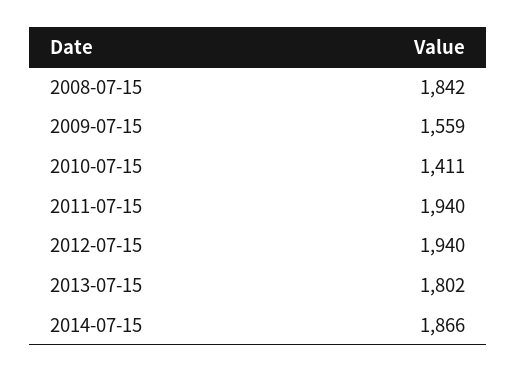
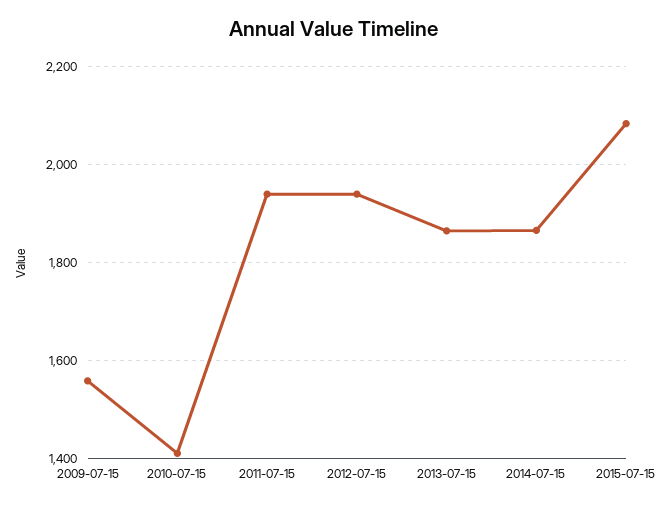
2008-07-15: 1842 -> none
2013-07-15: 1802 -> 1860
2015-07-15: none -> 2080

